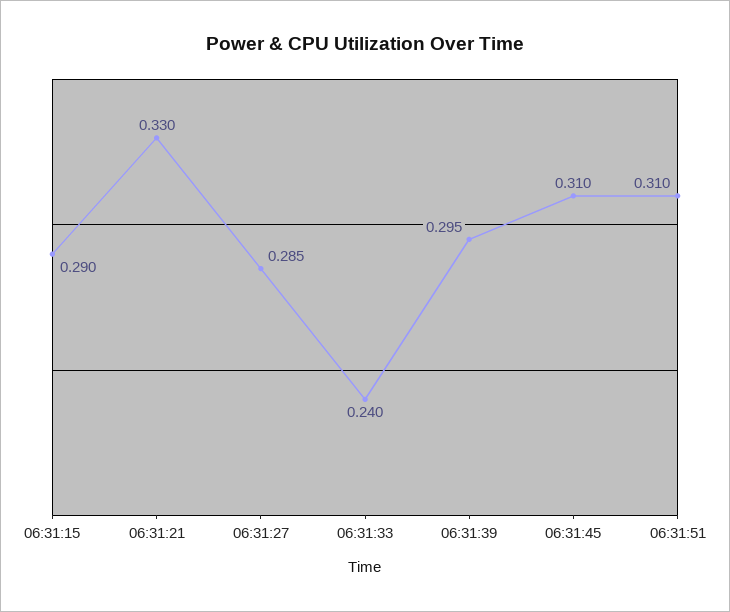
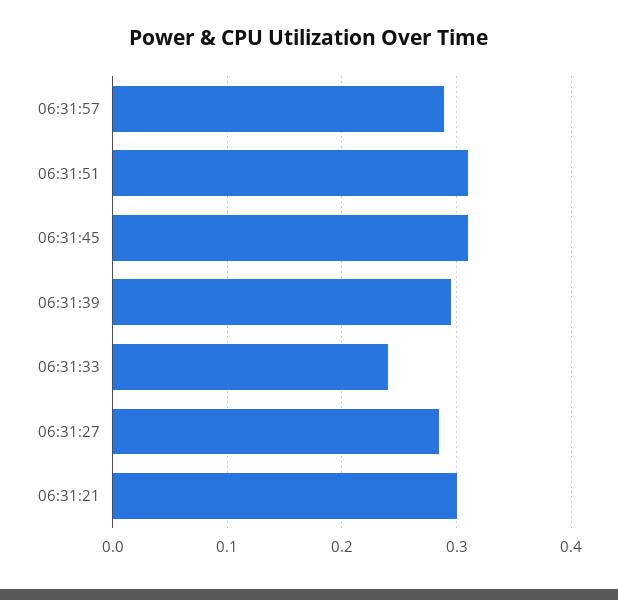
06:31:15: 0.29 -> none
06:31:21: 0.33 -> 0.3
06:31:57: none -> 0.29

